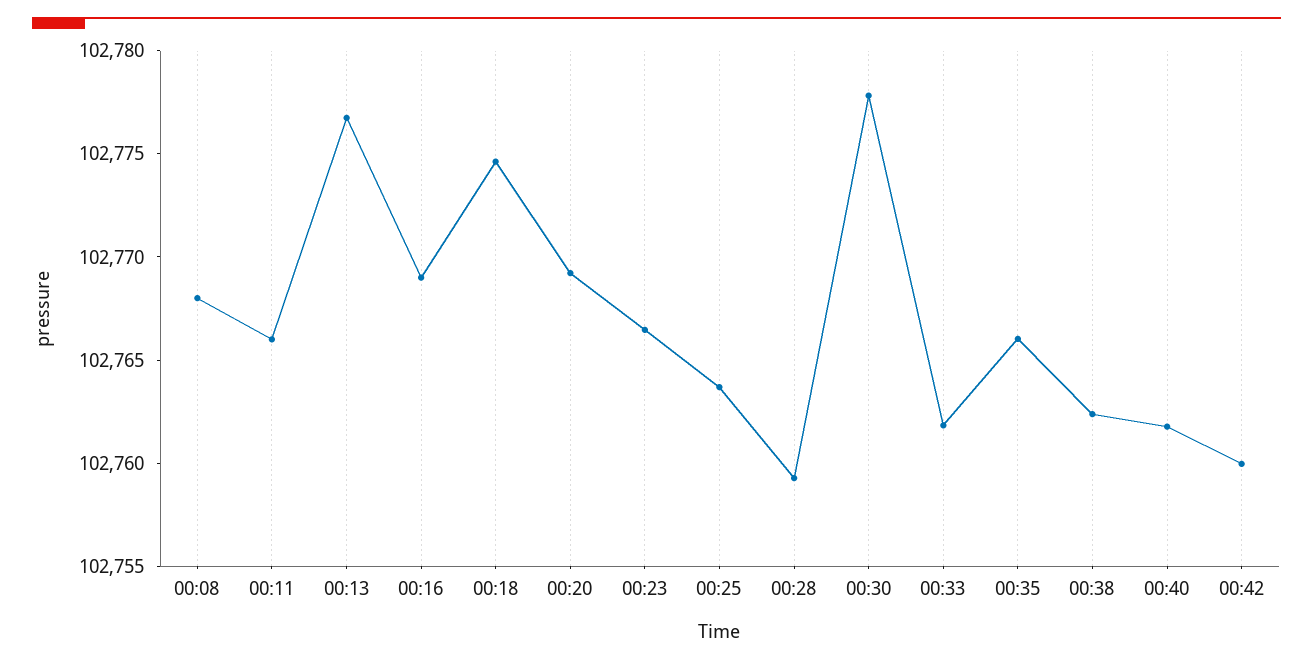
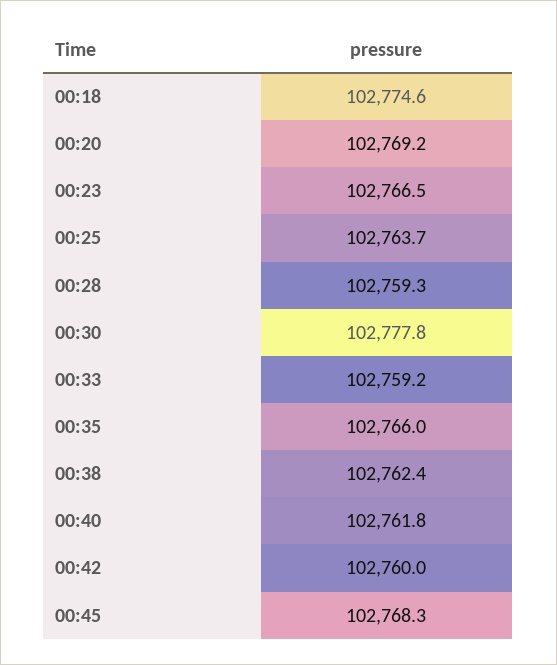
00:08: 102768 -> none
00:11: 102766 -> none
00:13: 102777 -> none
00:16: 102769 -> none
00:33: 102762 -> 102759.2
00:45: none -> 102768.3

